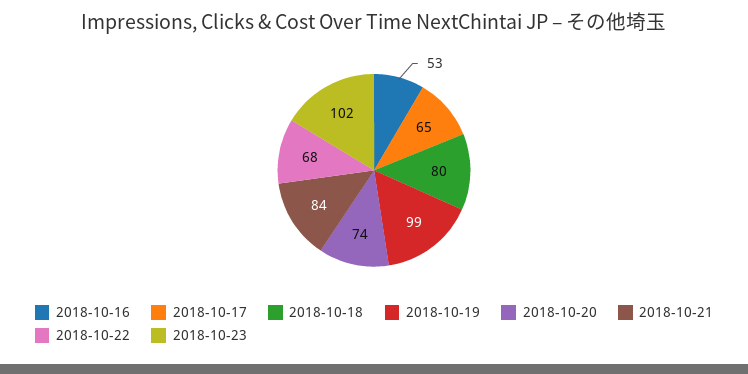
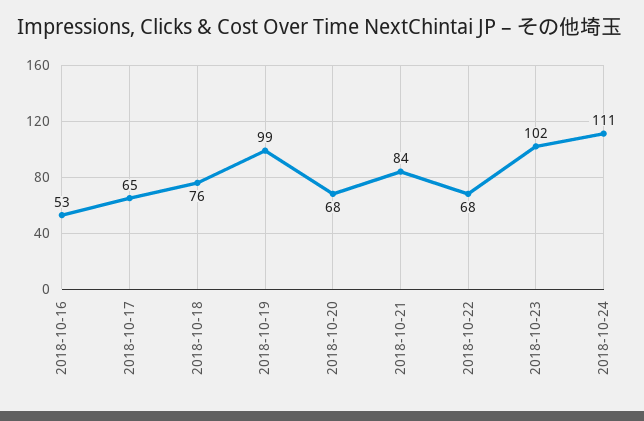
2018-10-18: 80 -> 76
2018-10-20: 74 -> 68
2018-10-24: none -> 111

